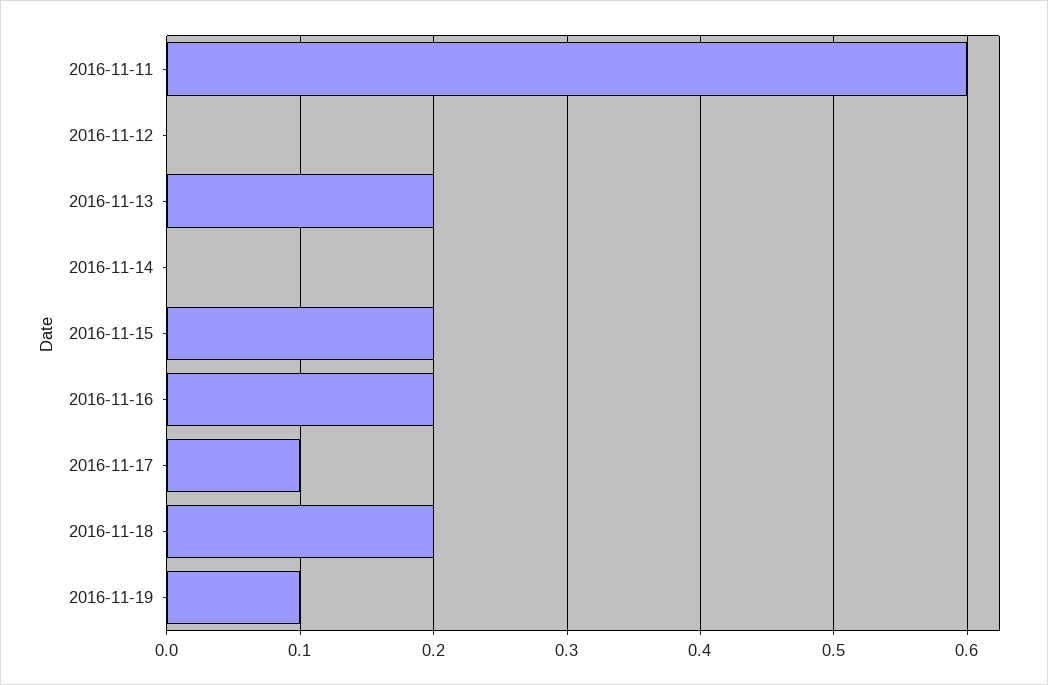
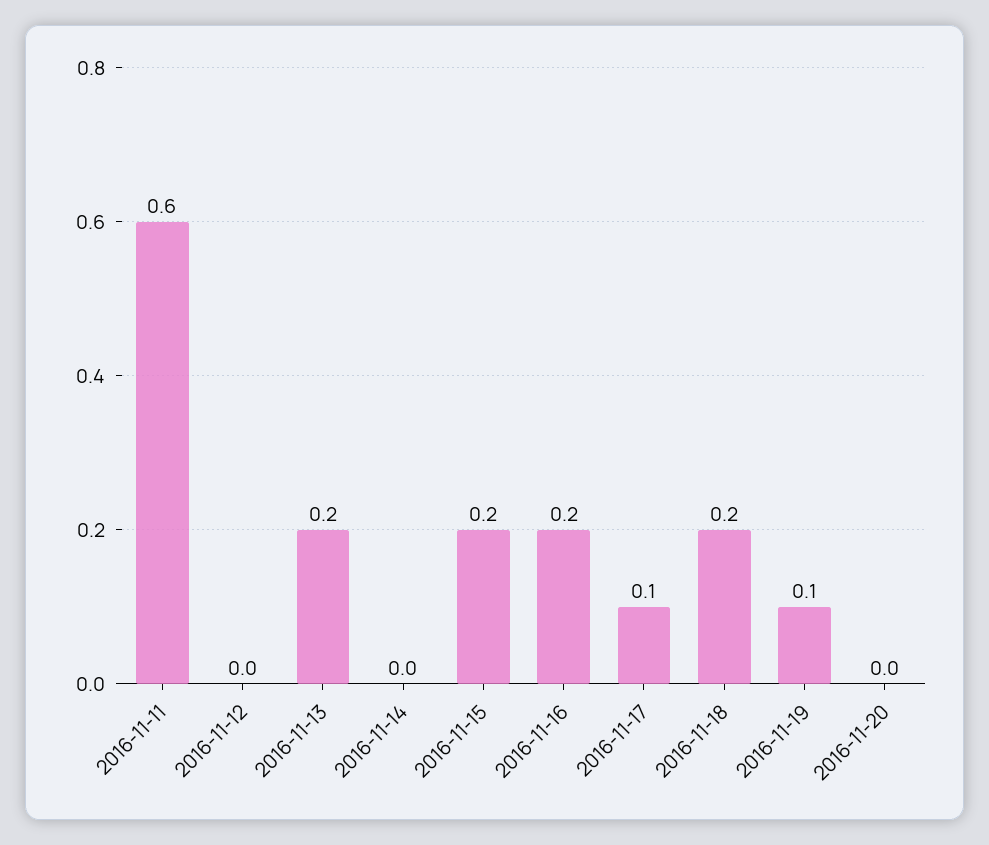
2016-11-20: none -> 0

